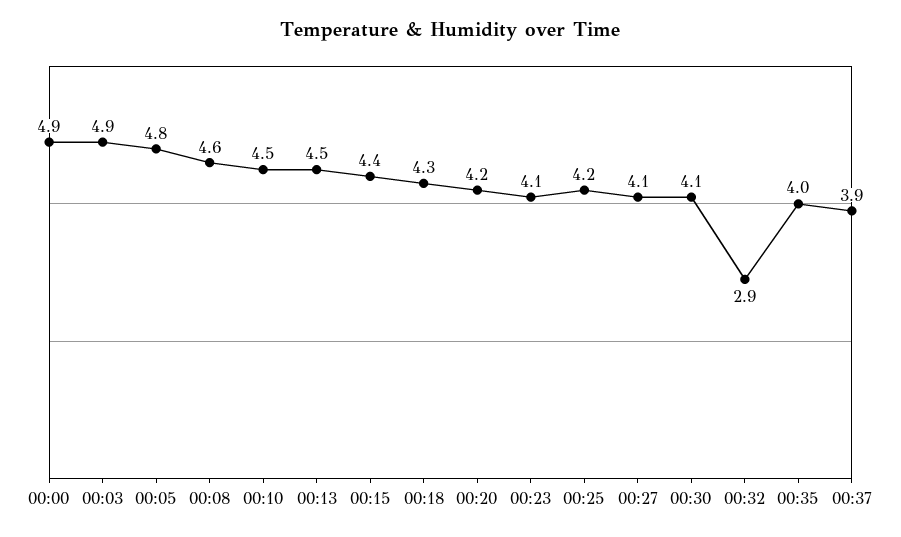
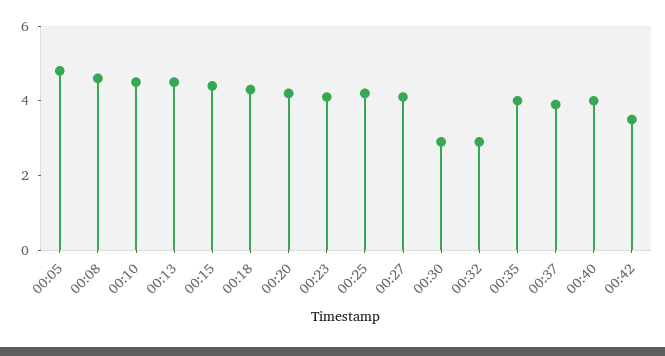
00:00: 4.9 -> none
00:03: 4.9 -> none
00:30: 4.1 -> 3
00:40: none -> 4
00:42: none -> 3.5

